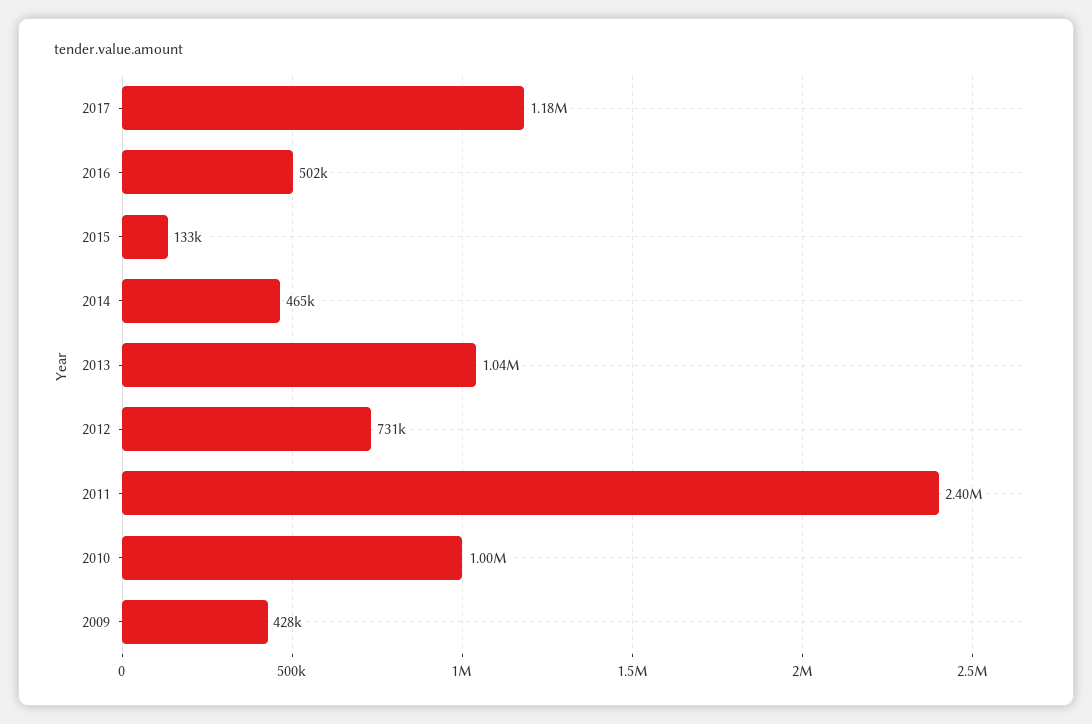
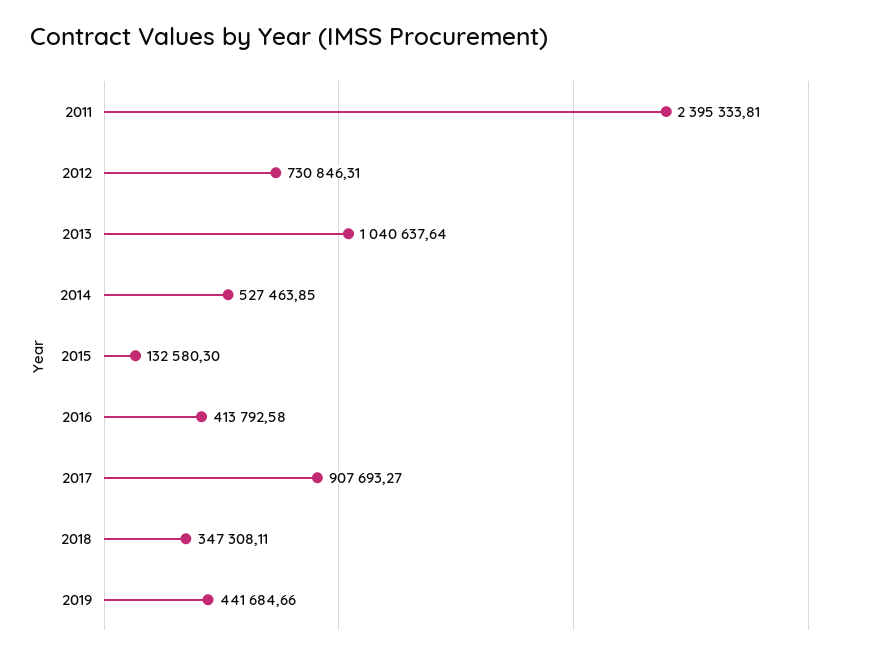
2017: 1180000 -> 907693.27
2016: 502000 -> 413792.58
2014: 465000 -> 527463.85
2010: 1000000 -> none
2009: 428000 -> none
2018: none -> 347308.11
2019: none -> 441684.66

